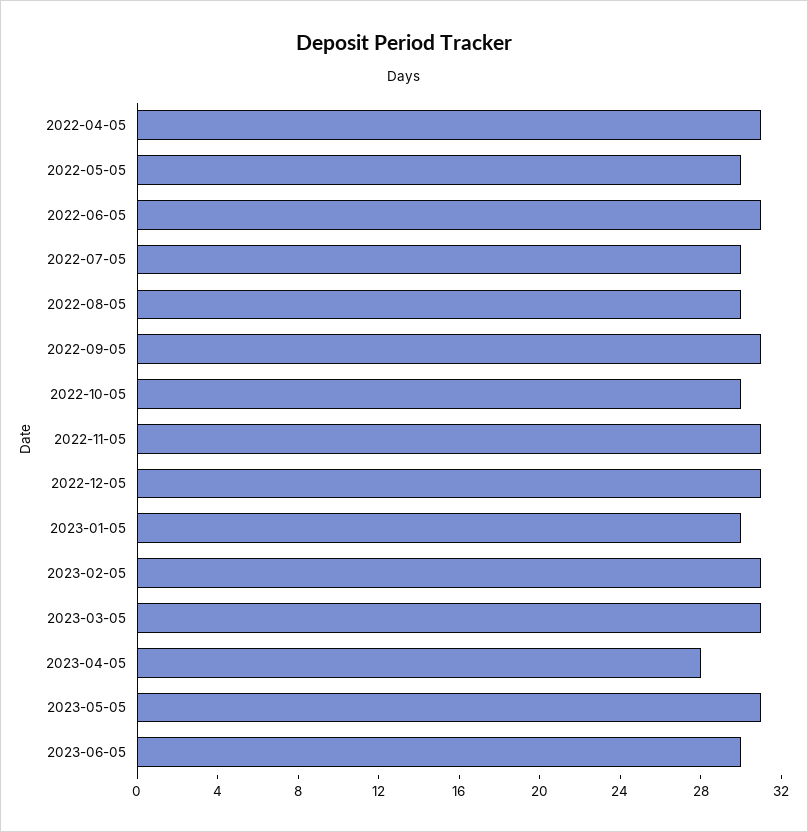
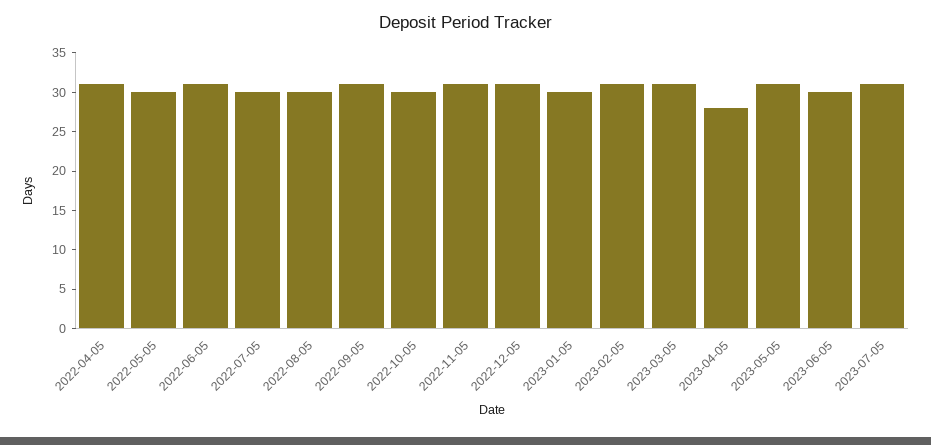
2023-07-05: none -> 30

